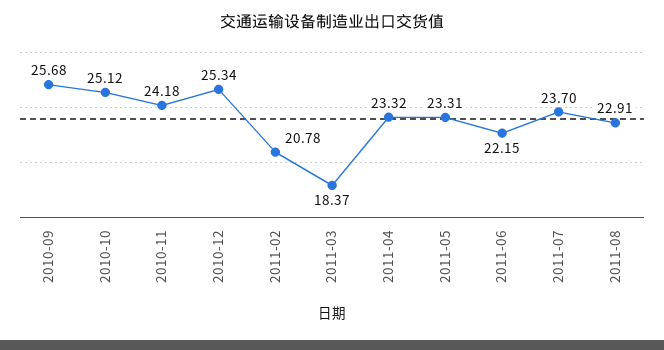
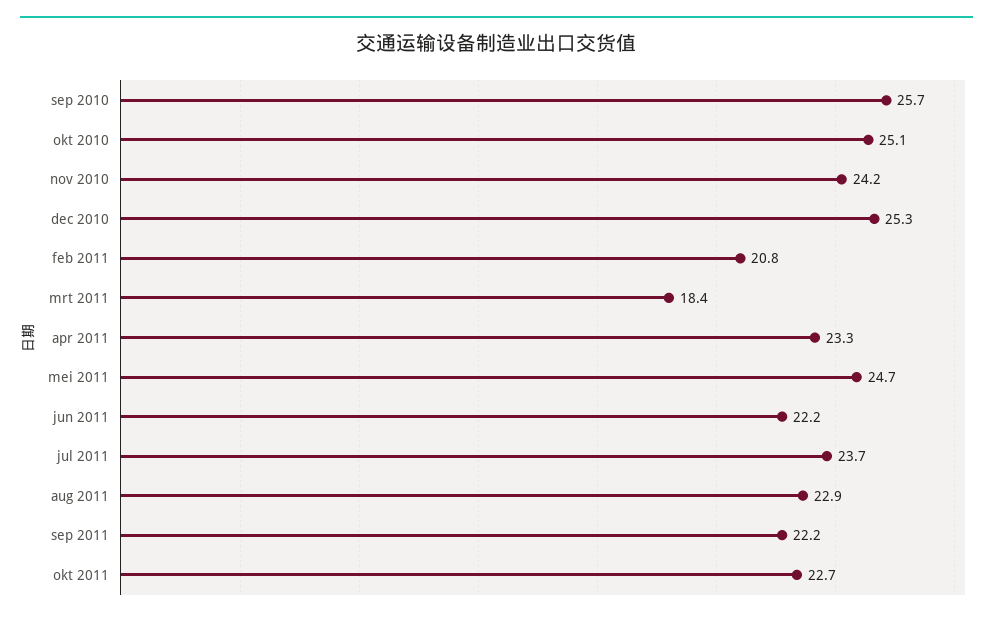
2011-05: 23.31 -> 24.7
sep 2011: none -> 22.2
okt 2011: none -> 22.7

